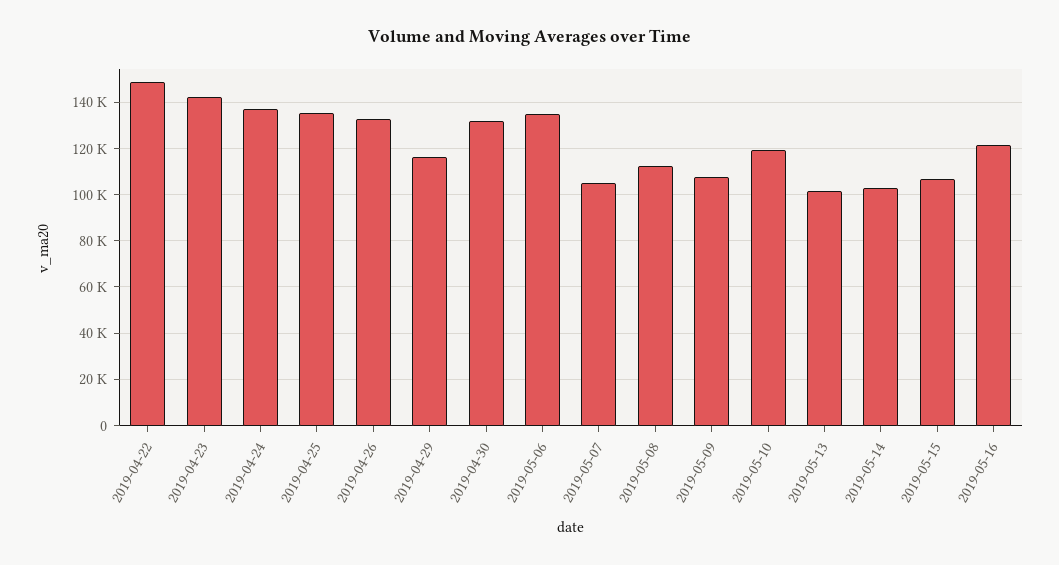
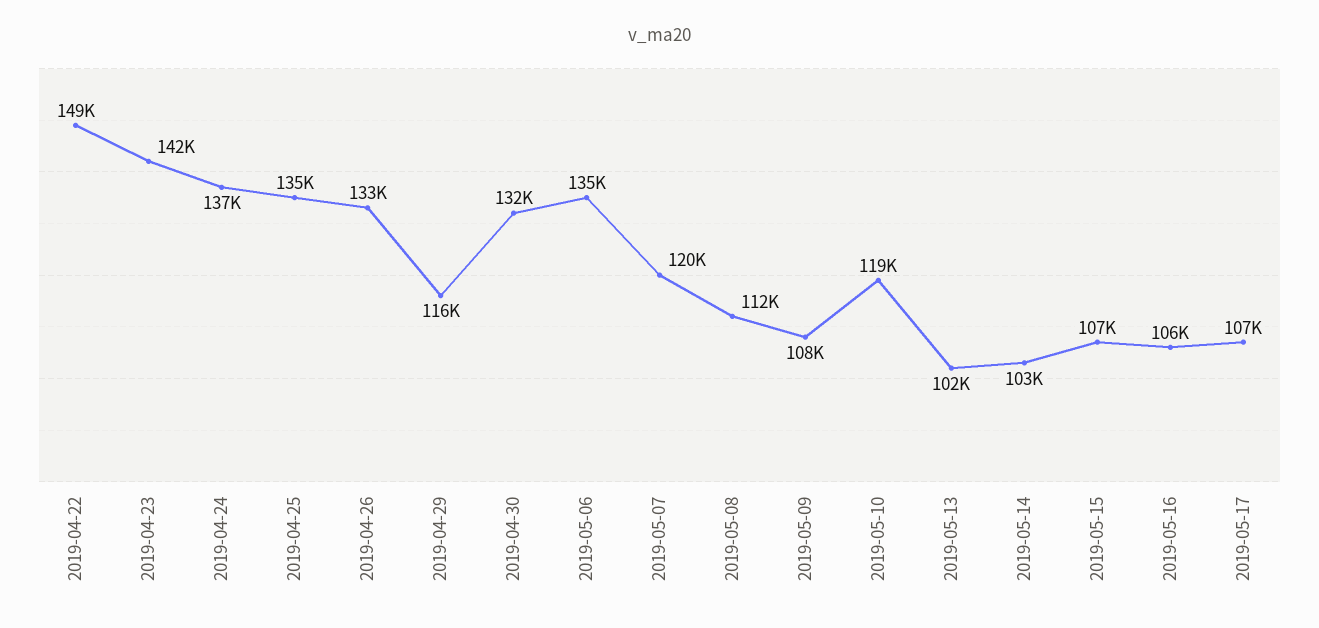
2019-05-07: 105000 -> 120000
2019-05-16: 120000 -> 106000
2019-05-17: none -> 107000

